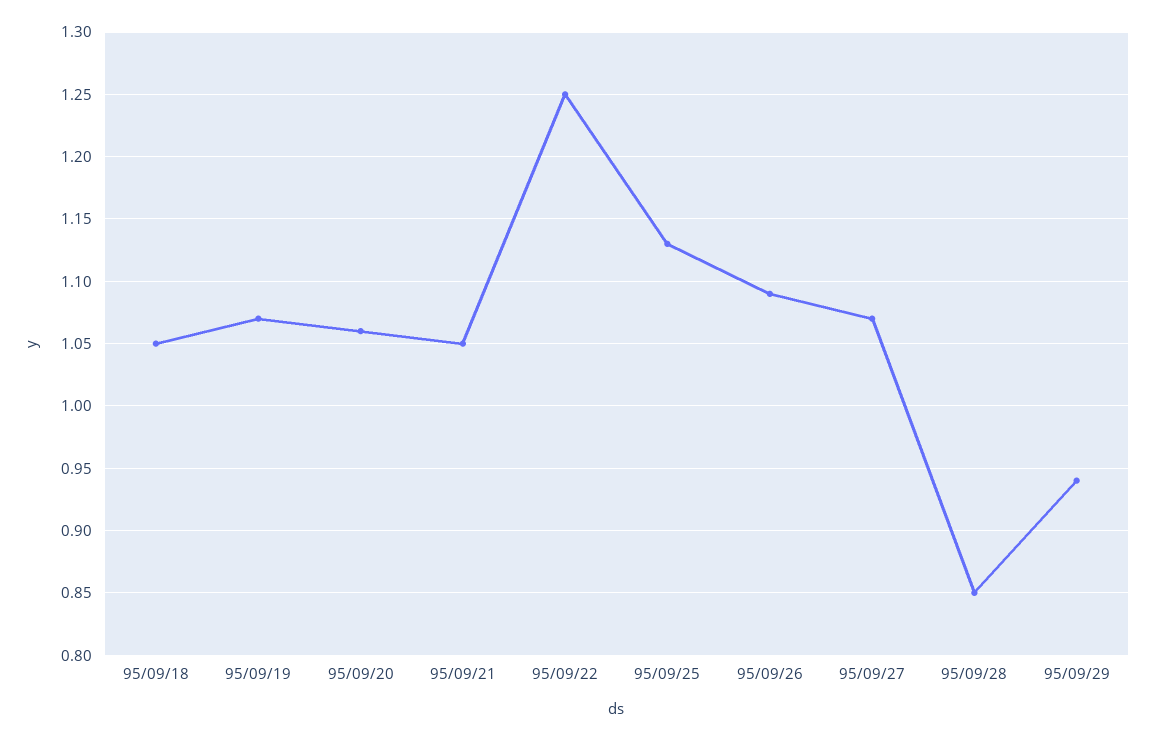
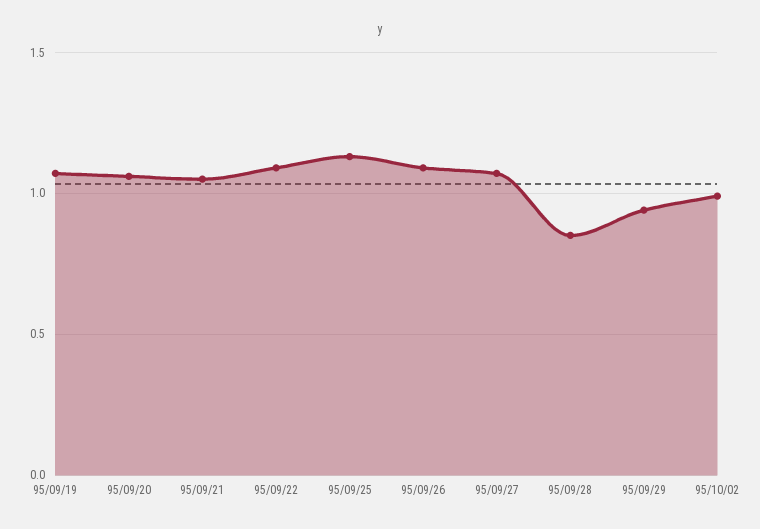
95/09/18: 1.05 -> none
95/09/22: 1.25 -> 1.1
95/10/02: none -> 1

